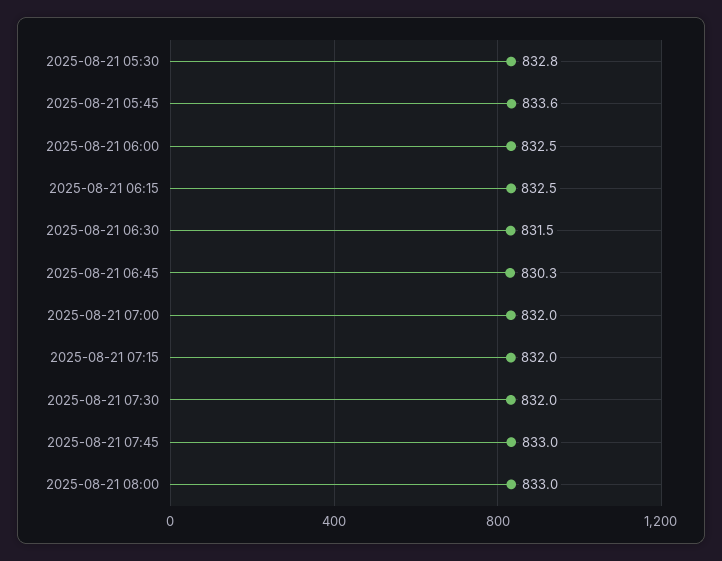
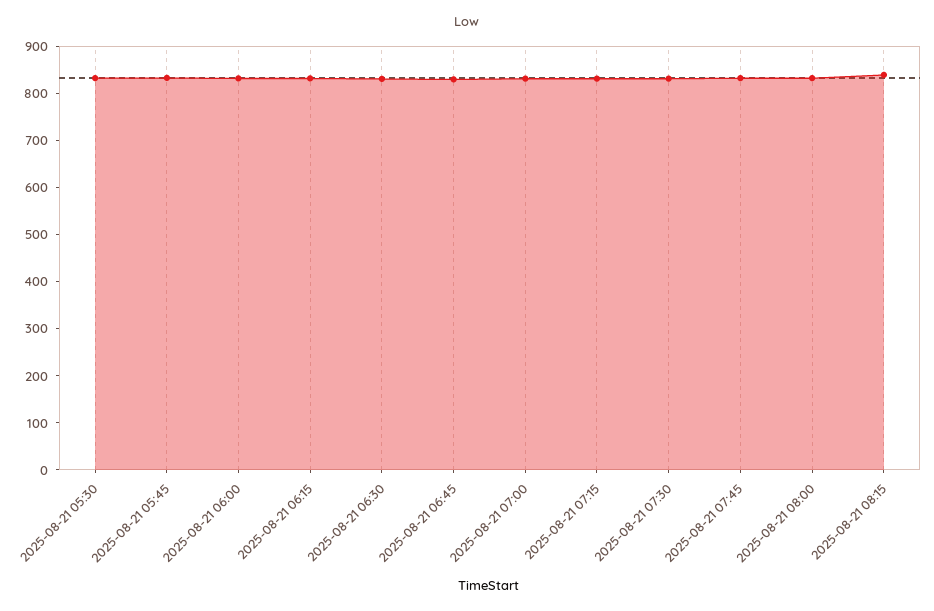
2025-08-21 08:15: none -> 840

